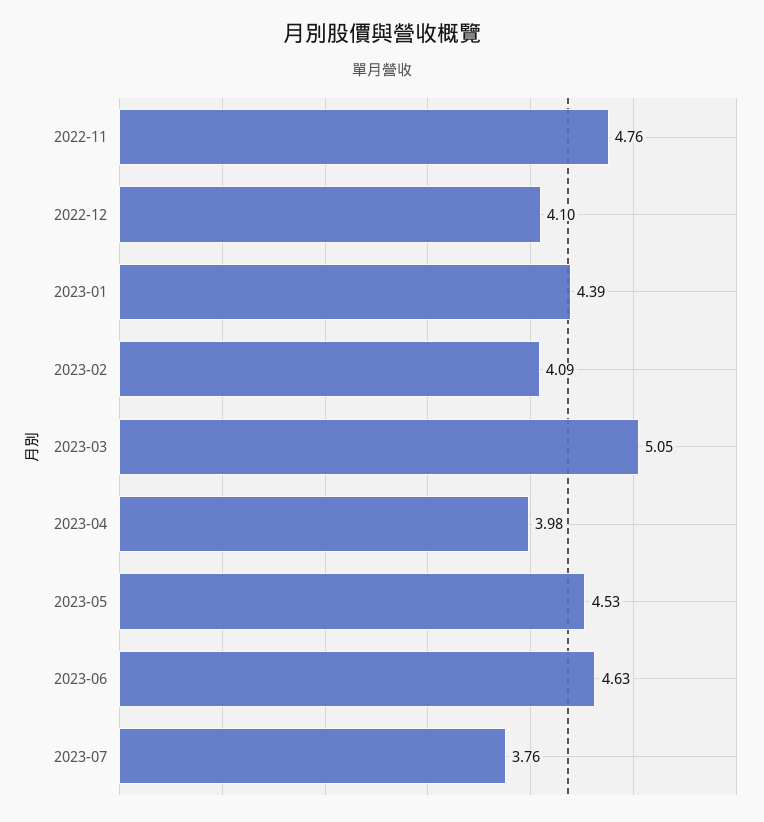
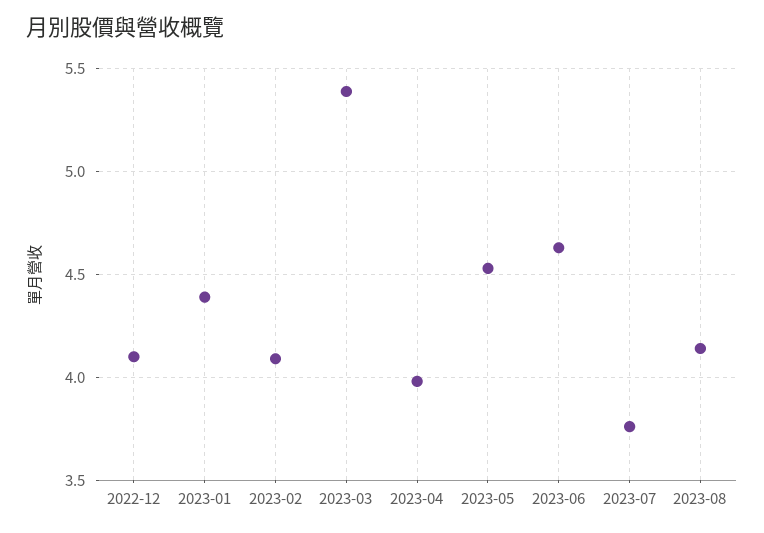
2022-11: 4.76 -> none
2023-03: 5.05 -> 5.4
2023-08: none -> 4.15

